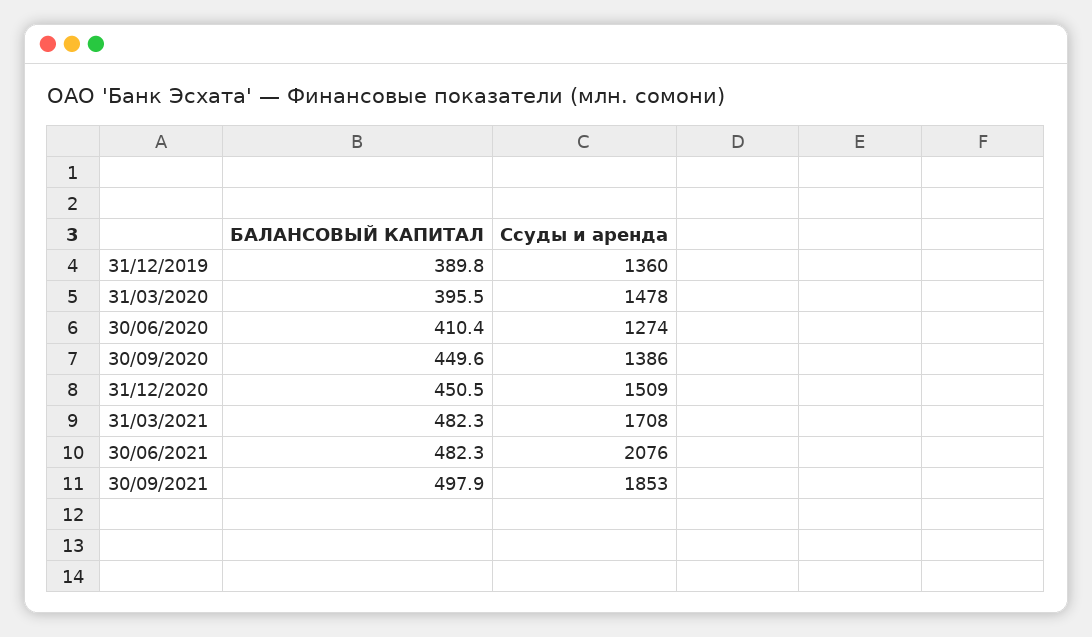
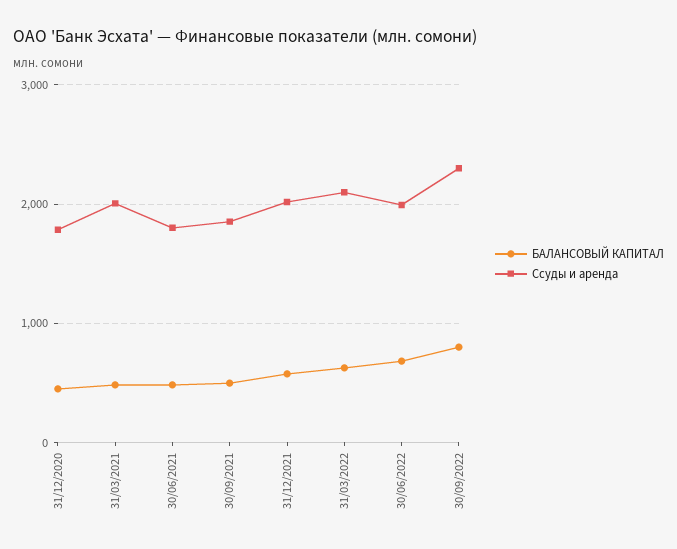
БАЛАНСОВЫЙ КАПИТАЛ, 31/12/2019: 389.8 -> none
Ссуды и аренда, 31/12/2019: 1360 -> none
БАЛАНСОВЫЙ КАПИТАЛ, 31/03/2020: 395.5 -> none
Ссуды и аренда, 31/03/2020: 1478 -> none
БАЛАНСОВЫЙ КАПИТАЛ, 30/06/2020: 410.4 -> none
Ссуды и аренда, 30/06/2020: 1274 -> none
БАЛАНСОВЫЙ КАПИТАЛ, 30/09/2020: 449.6 -> none
Ссуды и аренда, 30/09/2020: 1386 -> none
Ссуды и аренда, 31/12/2020: 1509 -> 1800
Ссуды и аренда, 31/03/2021: 1708 -> 2000
Ссуды и аренда, 30/06/2021: 2076 -> 1800
БАЛАНСОВЫЙ КАПИТАЛ, 31/12/2021: none -> 600
Ссуды и аренда, 31/12/2021: none -> 2000
БАЛАНСОВЫЙ КАПИТАЛ, 31/03/2022: none -> 600
Ссуды и аренда, 31/03/2022: none -> 2100
БАЛАНСОВЫЙ КАПИТАЛ, 30/06/2022: none -> 700
Ссуды и аренда, 30/06/2022: none -> 2000
БАЛАНСОВЫЙ КАПИТАЛ, 30/09/2022: none -> 800
Ссуды и аренда, 30/09/2022: none -> 2300

